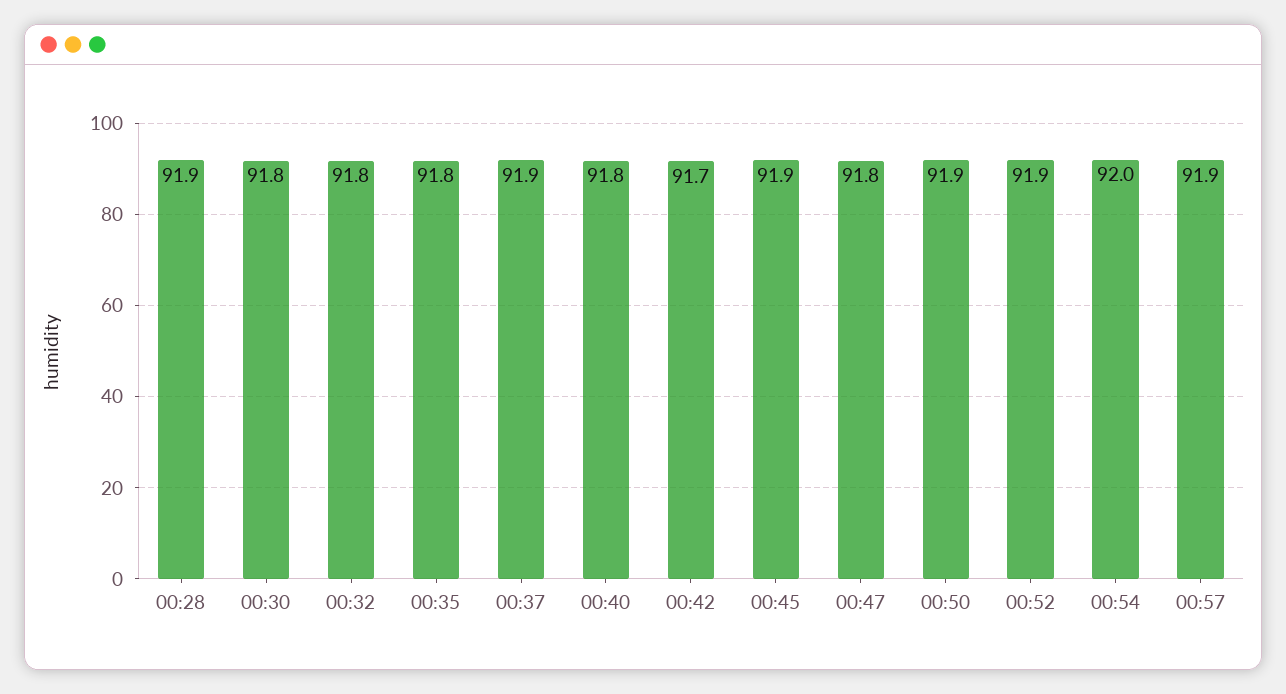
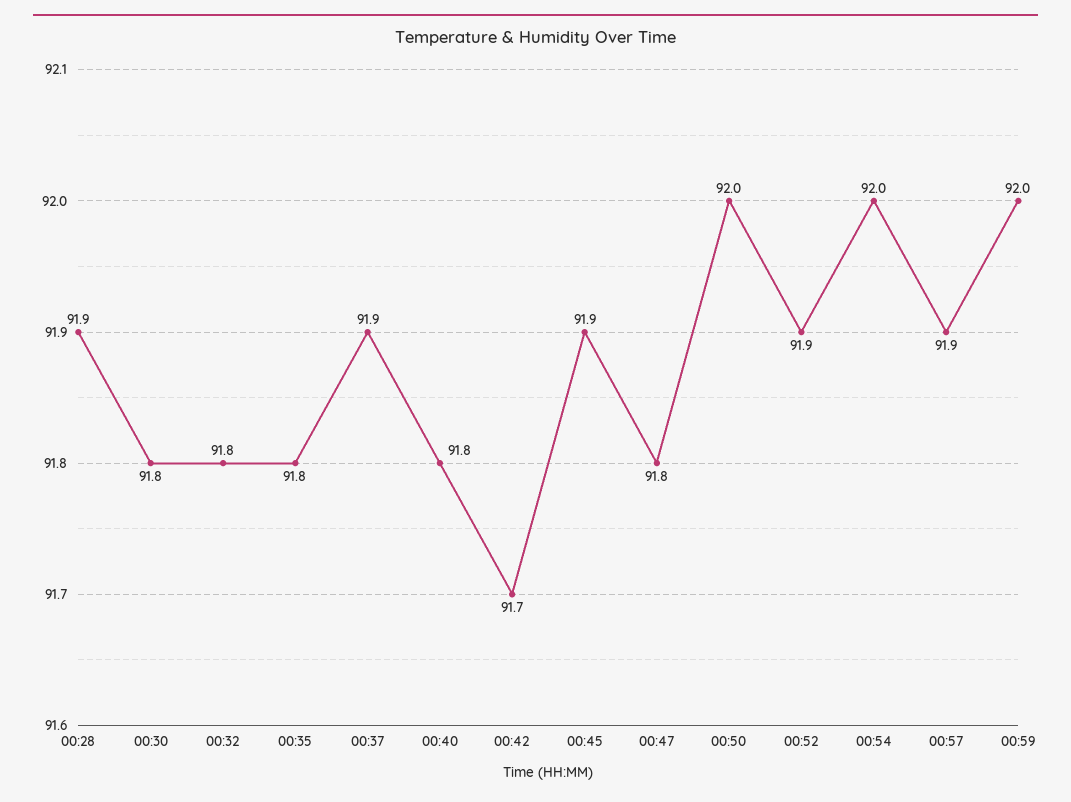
00:50: 91.9 -> 92
00:59: none -> 92

